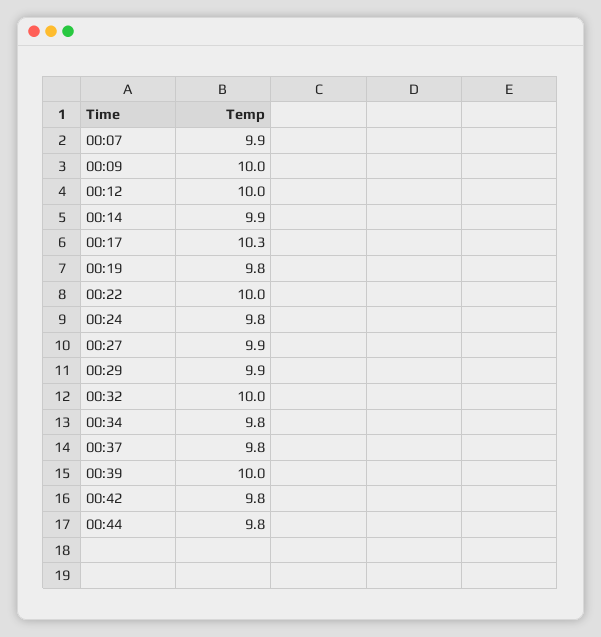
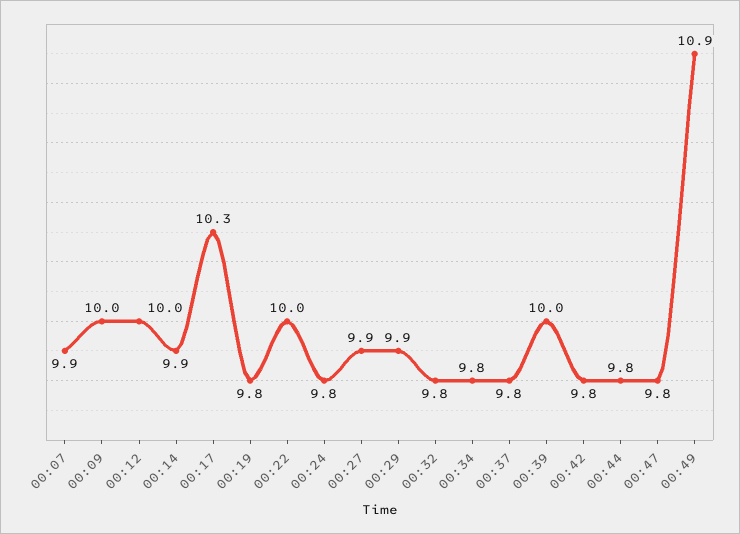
00:32: 10 -> 9.8
00:47: none -> 9.8
00:49: none -> 10.9

